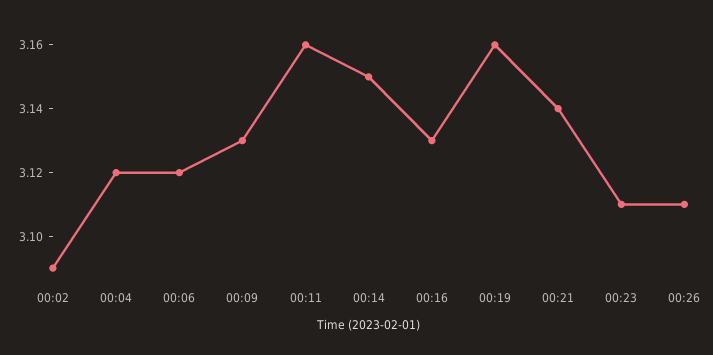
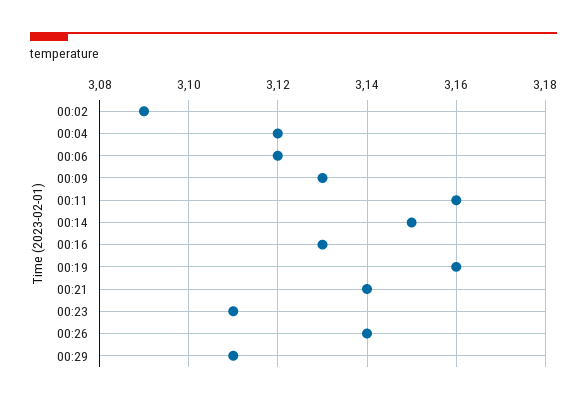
00:26: 3.11 -> 3.14
00:29: none -> 3.11

